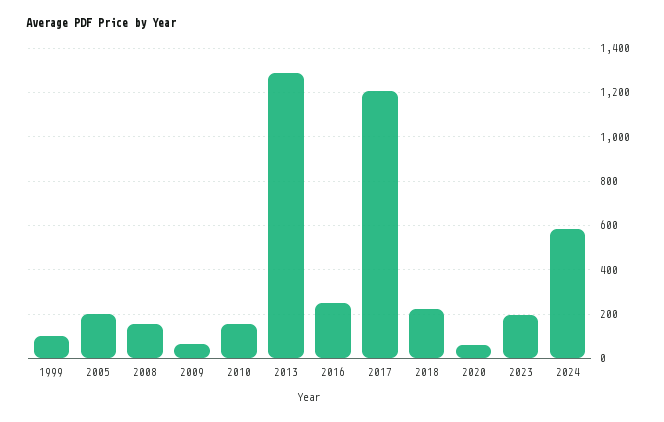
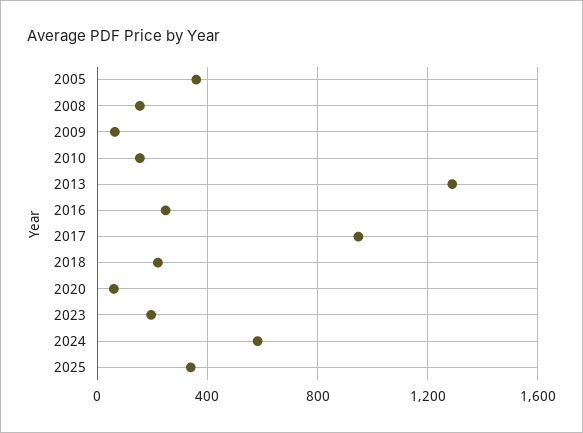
1999: 100 -> none
2005: 200 -> 350
2017: 1200 -> 950
2025: none -> 350

